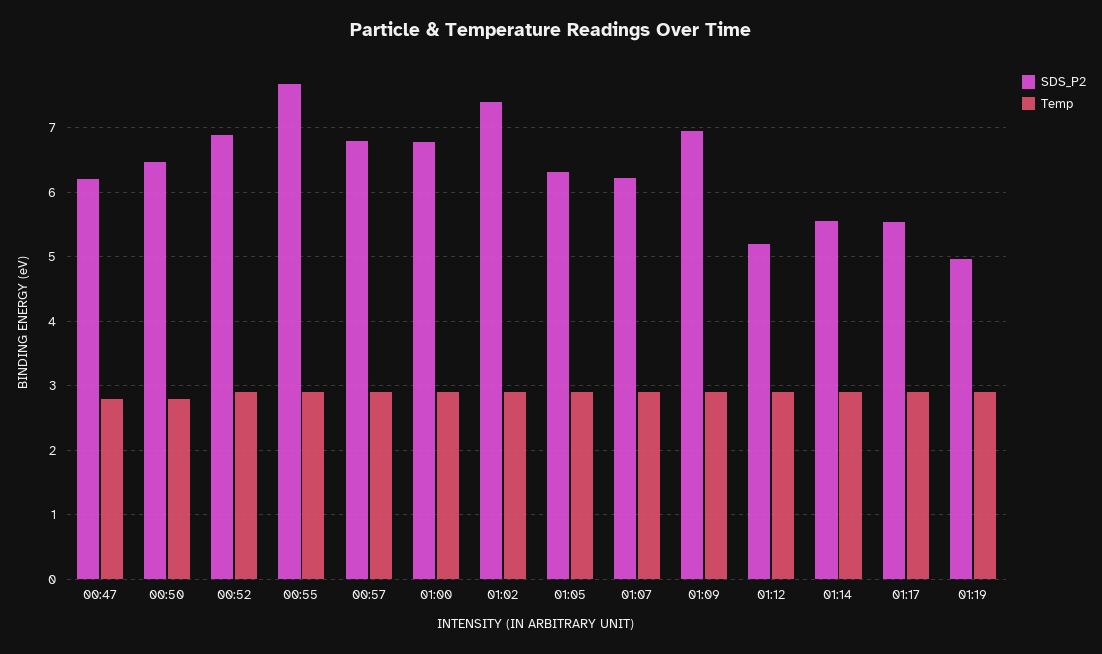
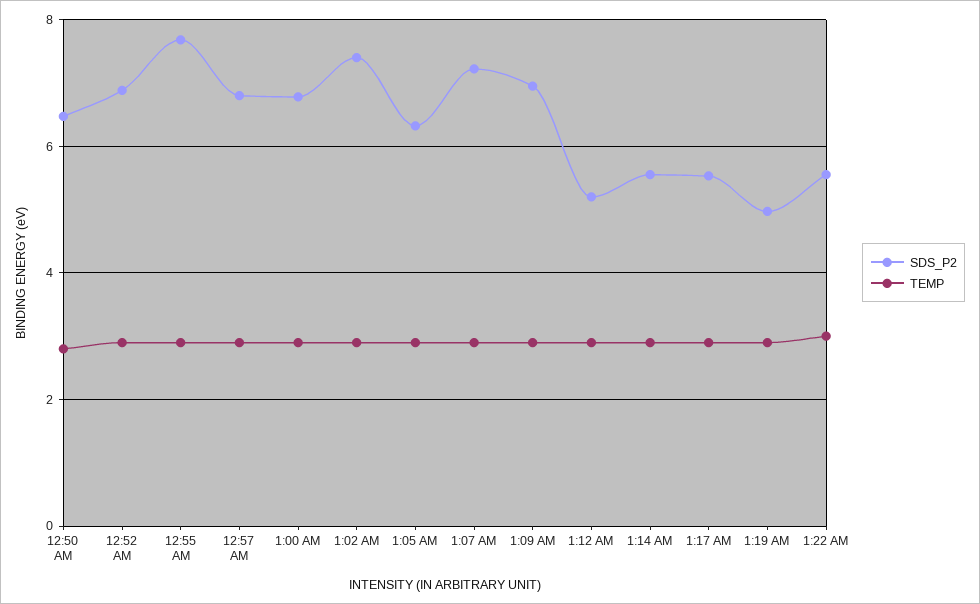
SDS_P2, 00:47: 6.2 -> none
Temp, 00:47: 2.8 -> none
SDS_P2, 01:07: 6.2 -> 7.2
SDS_P2, 1:22 AM: none -> 5.6
Temp, 1:22 AM: none -> 3

